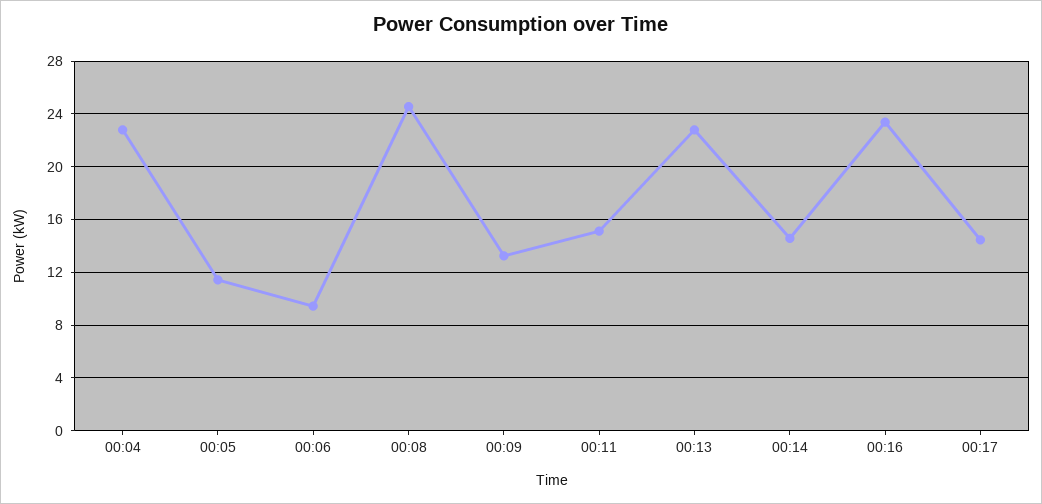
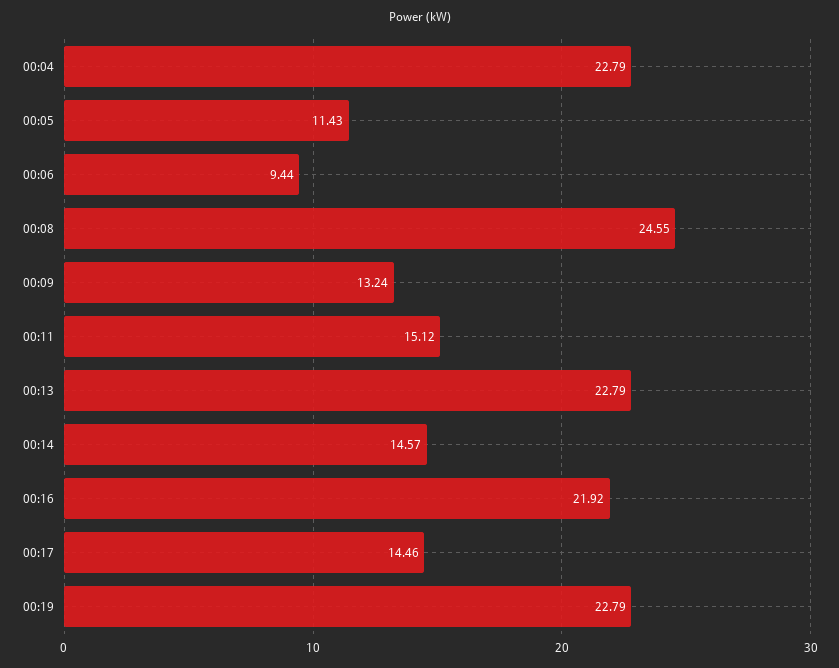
00:16: 23.5 -> 21.92
00:19: none -> 22.79

